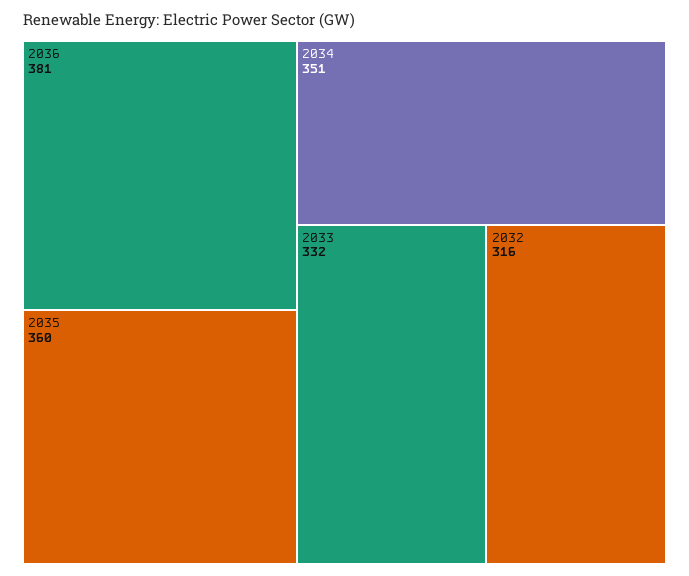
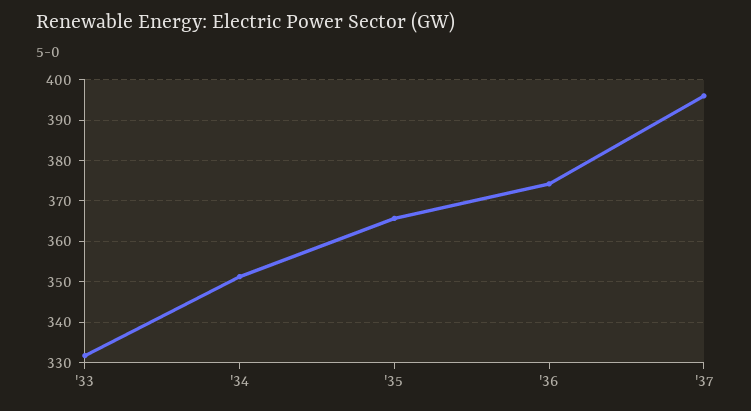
2036: 381 -> 374
2035: 360 -> 366
2032: 316 -> none
'37: none -> 396

